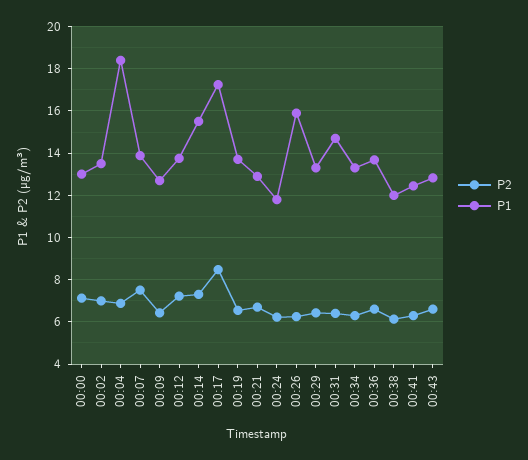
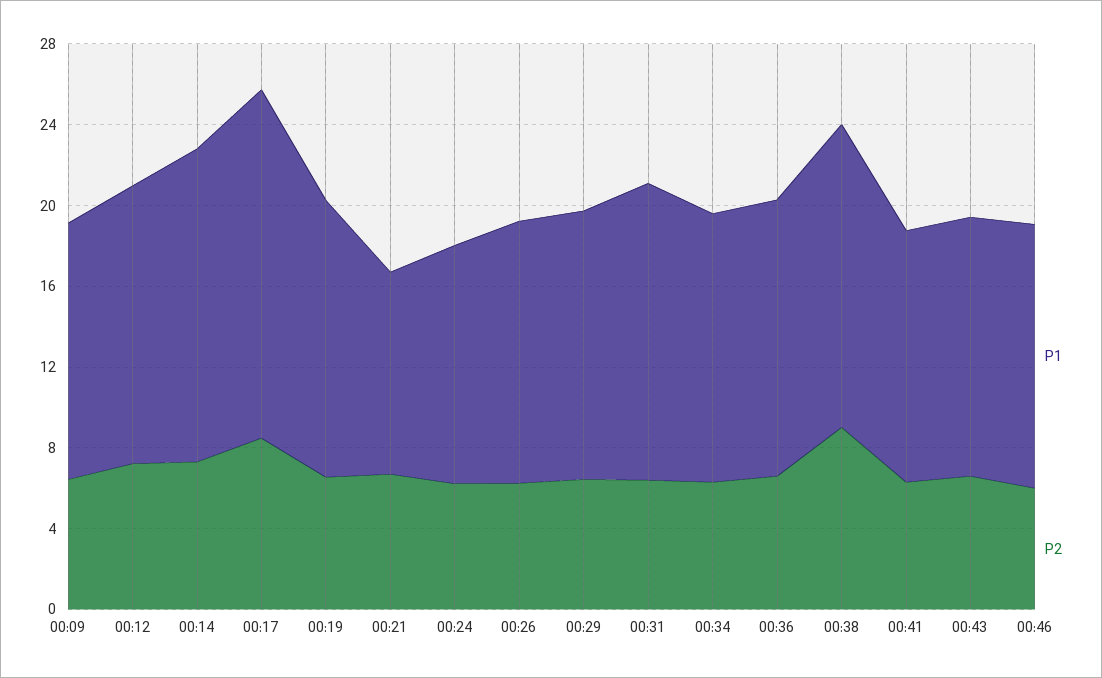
P2, 00:00: 7 -> none
P1, 00:00: 13 -> none
P2, 00:02: 7 -> none
P1, 00:02: 13.5 -> none
P2, 00:04: 7 -> none
P1, 00:04: 18.5 -> none
P2, 00:07: 7.5 -> none
P1, 00:07: 14 -> none
P1, 00:21: 13 -> 10
P1, 00:26: 16 -> 13
P2, 00:38: 6 -> 9
P1, 00:38: 12 -> 15
P1, 00:46: none -> 13
P2, 00:46: none -> 6

